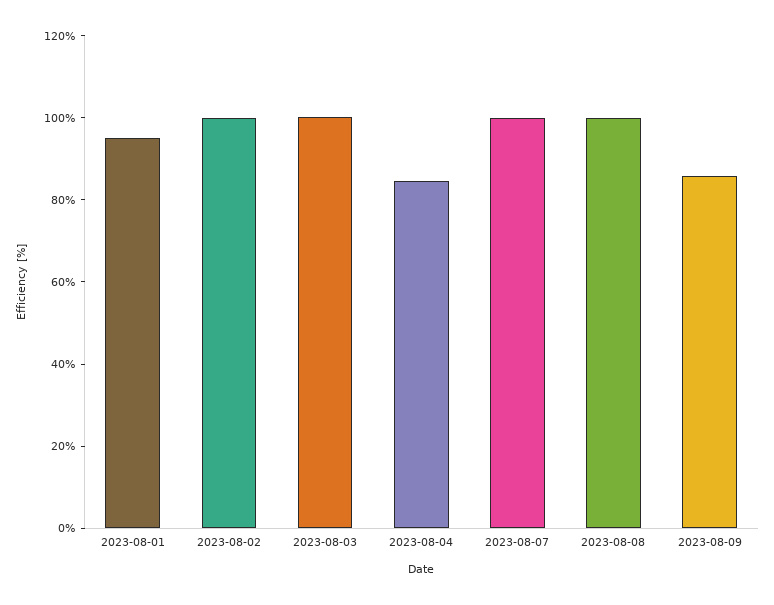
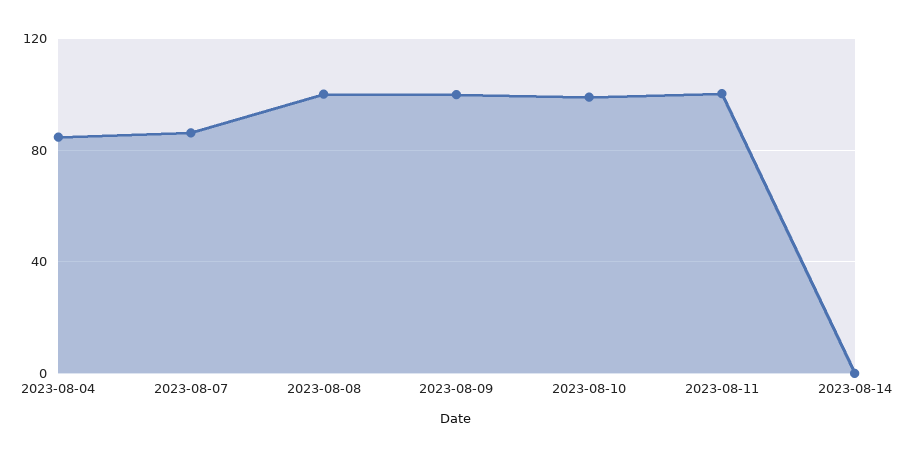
2023-08-01: 95 -> none
2023-08-02: 100 -> none
2023-08-03: 100 -> none
2023-08-07: 100 -> 85
2023-08-09: 85 -> 100
2023-08-10: none -> 100
2023-08-11: none -> 100
2023-08-14: none -> 0

